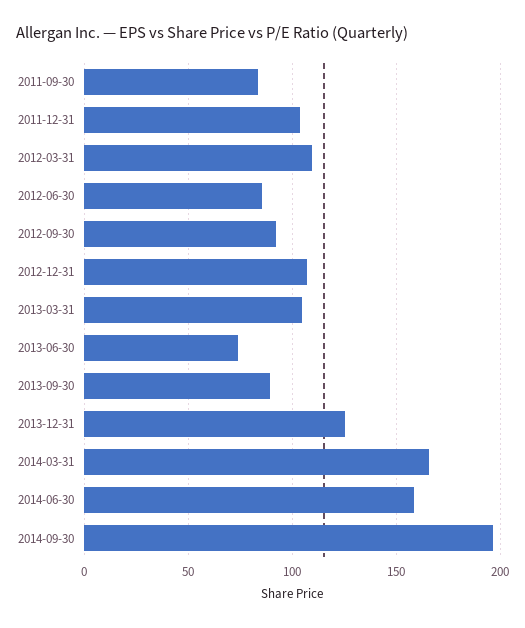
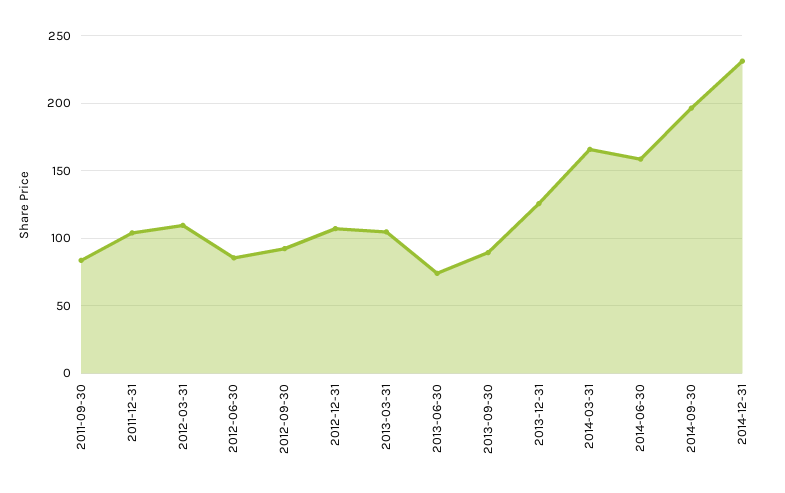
2014-12-31: none -> 230

